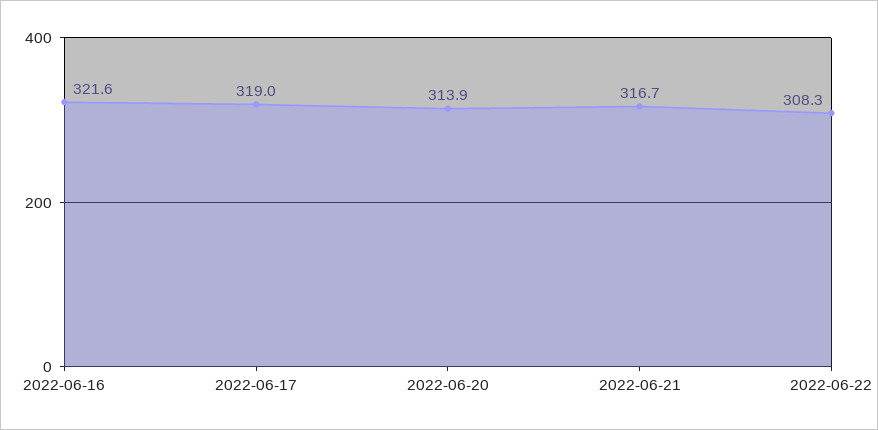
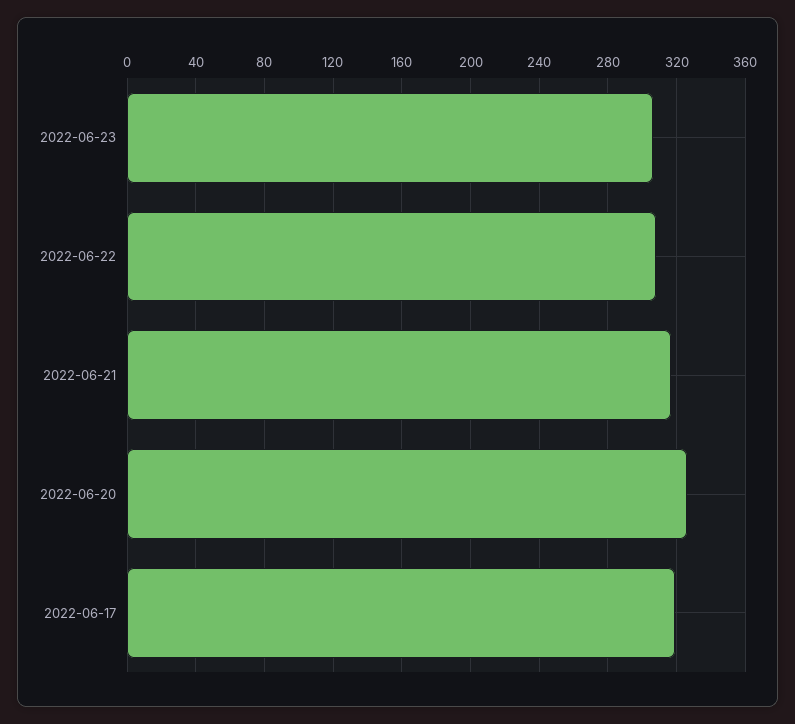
2022-06-16: 321.6 -> none
2022-06-20: 313.9 -> 325
2022-06-23: none -> 305

